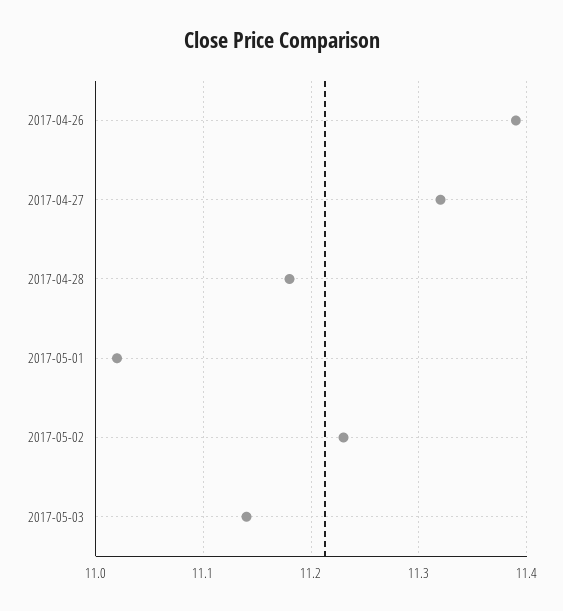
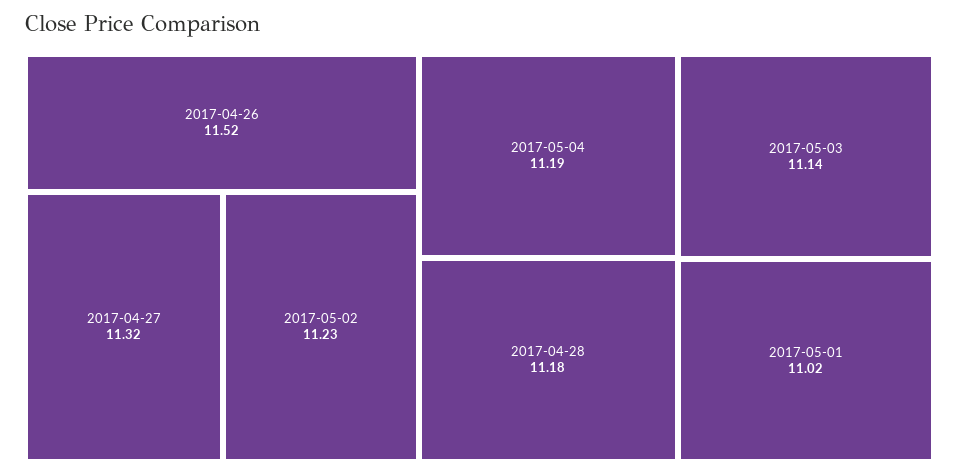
2017-04-26: 11.39 -> 11.52
2017-05-04: none -> 11.19

